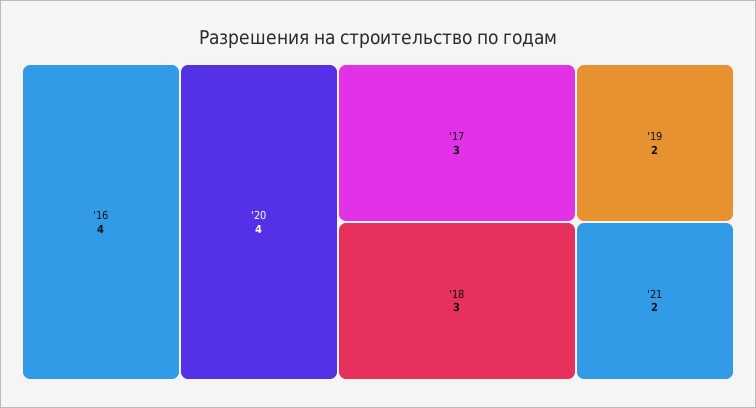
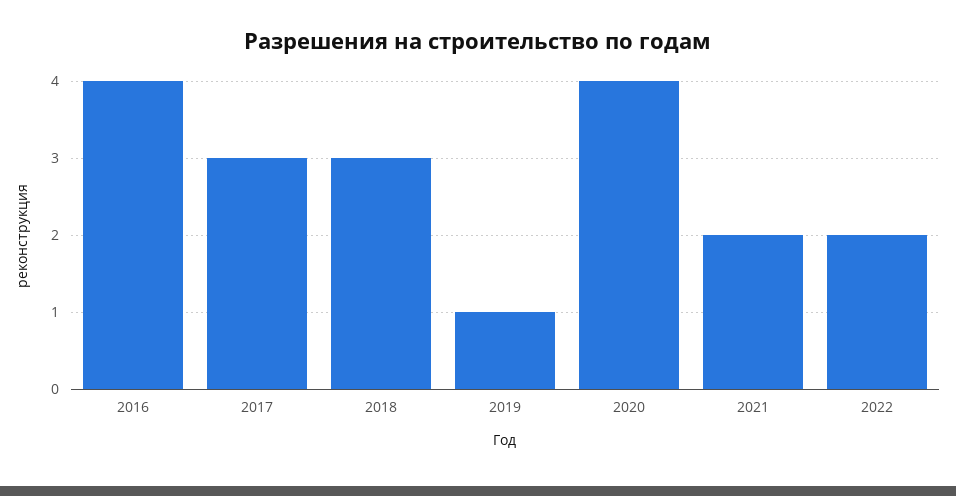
'19: 2 -> 1
2022: none -> 2

